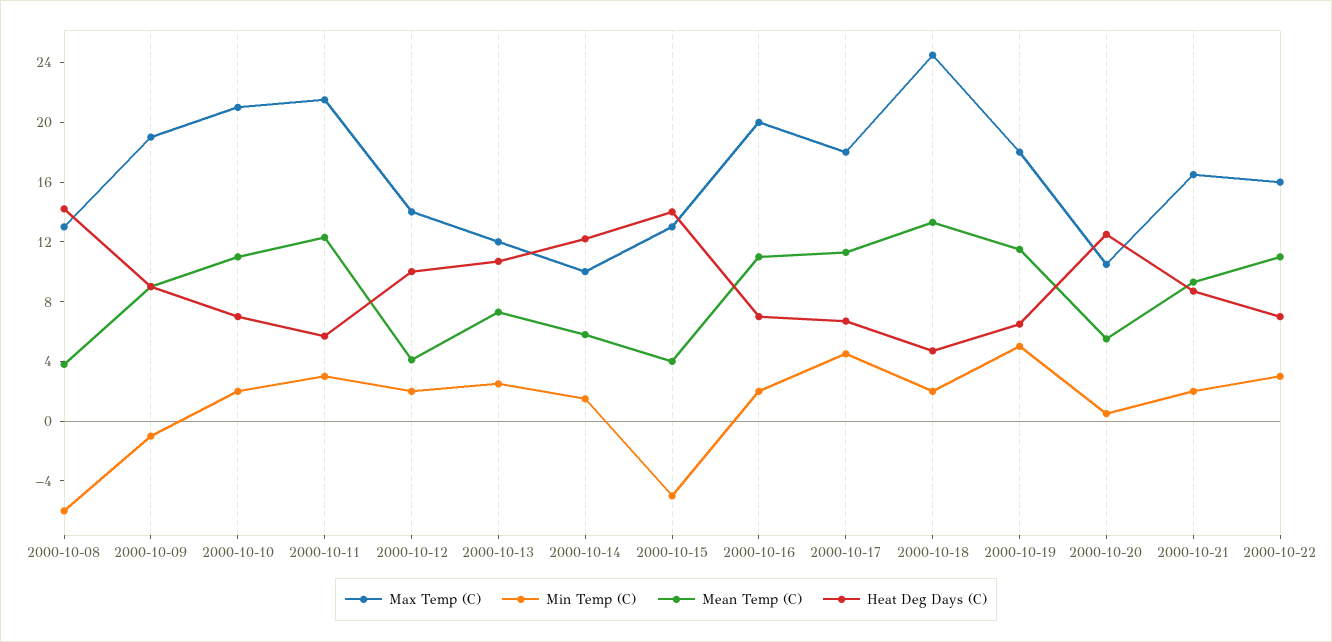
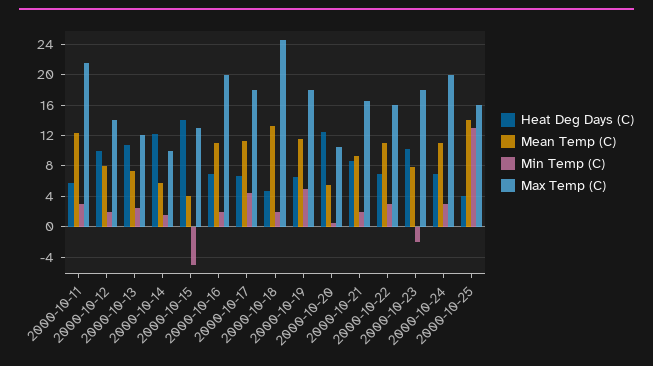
Max Temp (C), 2000-10-08: 13 -> none
Min Temp (C), 2000-10-08: -6 -> none
Mean Temp (C), 2000-10-08: 4 -> none
Heat Deg Days (C), 2000-10-08: 14 -> none
Max Temp (C), 2000-10-09: 19 -> none
Min Temp (C), 2000-10-09: -1 -> none
Mean Temp (C), 2000-10-09: 9 -> none
Heat Deg Days (C), 2000-10-09: 9 -> none
Max Temp (C), 2000-10-10: 21 -> none
Min Temp (C), 2000-10-10: 2 -> none
Mean Temp (C), 2000-10-10: 11 -> none
Heat Deg Days (C), 2000-10-10: 7 -> none
Mean Temp (C), 2000-10-12: 4 -> 8
Heat Deg Days (C), 2000-10-23: none -> 10
Mean Temp (C), 2000-10-23: none -> 8
Min Temp (C), 2000-10-23: none -> -2
Max Temp (C), 2000-10-23: none -> 18
Heat Deg Days (C), 2000-10-24: none -> 7
Mean Temp (C), 2000-10-24: none -> 11
Min Temp (C), 2000-10-24: none -> 3
Max Temp (C), 2000-10-24: none -> 20
Heat Deg Days (C), 2000-10-25: none -> 4
Mean Temp (C), 2000-10-25: none -> 14
Min Temp (C), 2000-10-25: none -> 13
Max Temp (C), 2000-10-25: none -> 16

